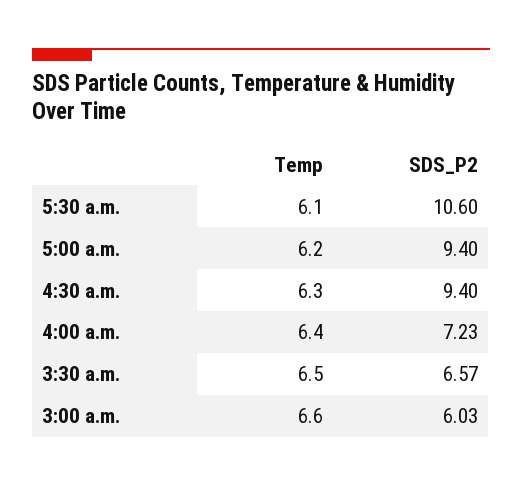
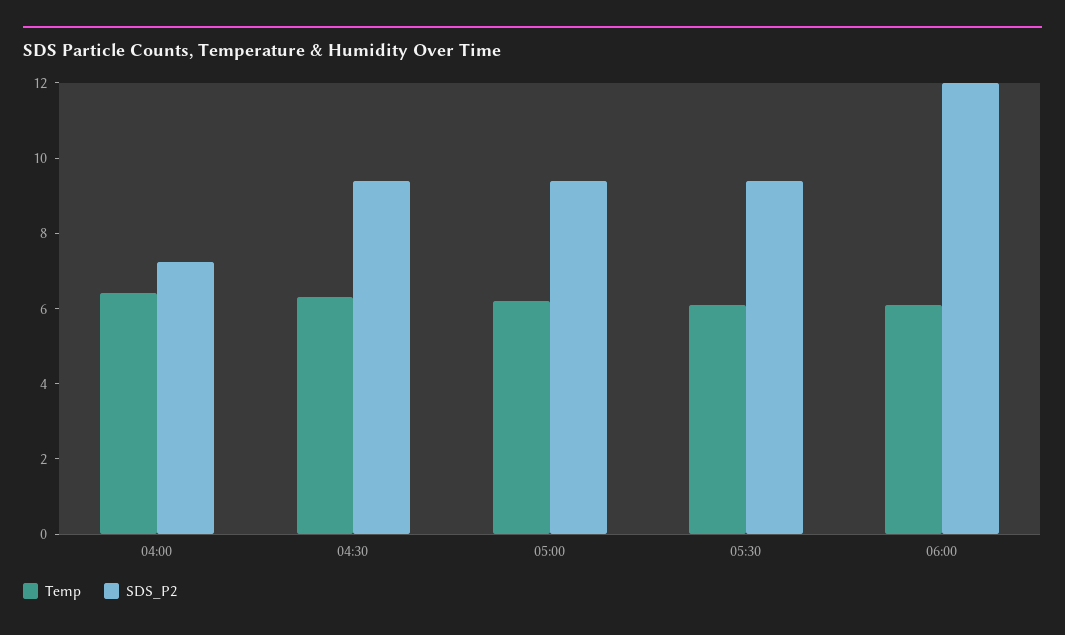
SDS_P2, 5:30 a.m.: 10.6 -> 9.5
Temp, 3:30 a.m.: 6.5 -> none
SDS_P2, 3:30 a.m.: 6.57 -> none
Temp, 3:00 a.m.: 6.6 -> none
SDS_P2, 3:00 a.m.: 6.03 -> none
Temp, 06:00: none -> 6
SDS_P2, 06:00: none -> 12

